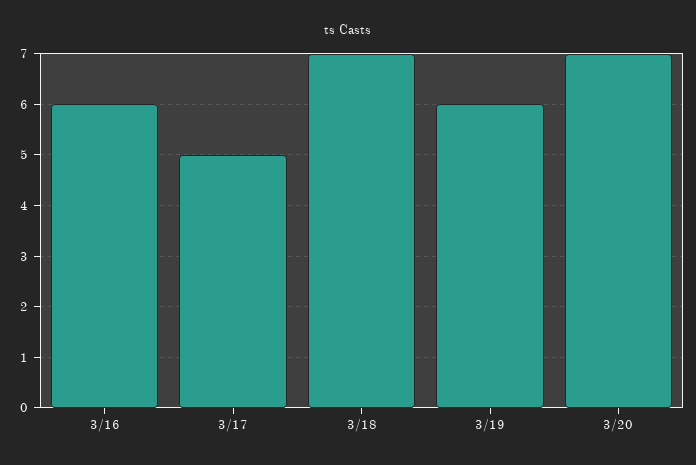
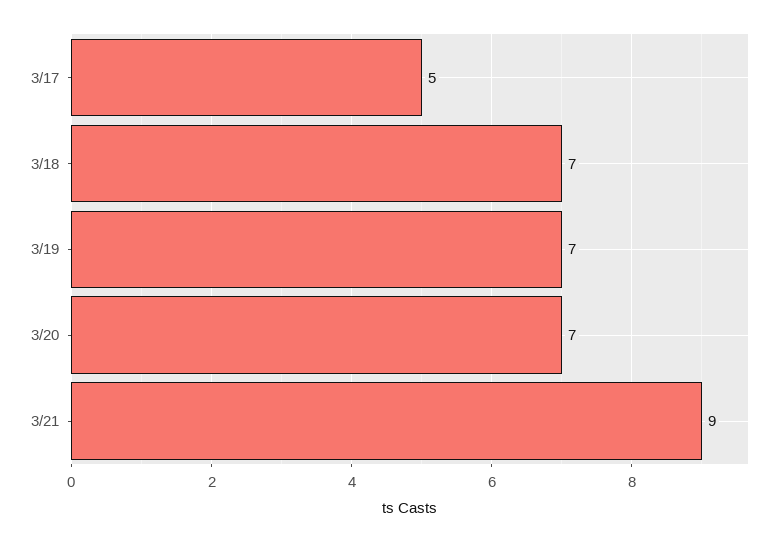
3/16: 6 -> none
3/19: 6 -> 7
3/21: none -> 9

